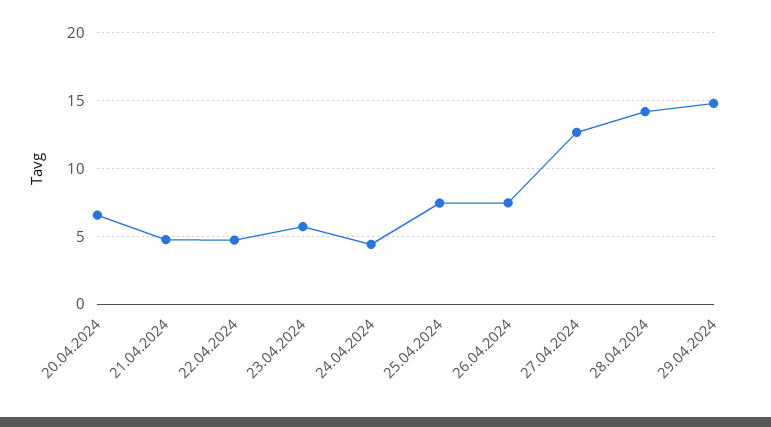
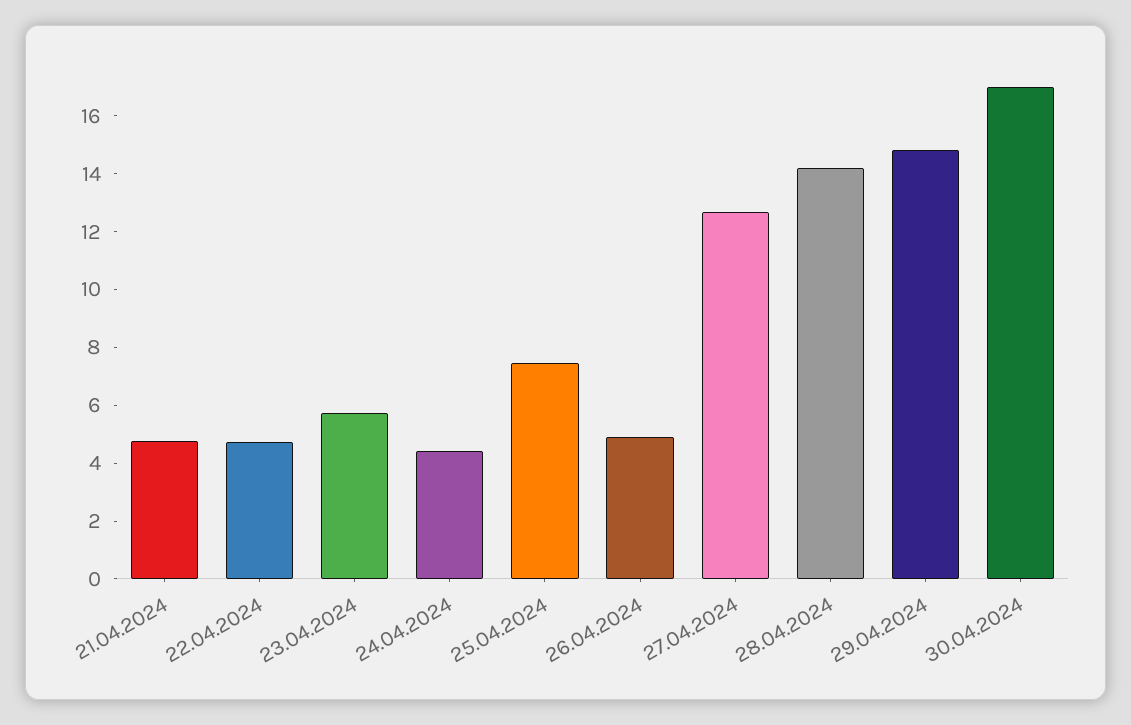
20.04.2024: 6.5 -> none
26.04.2024: 7.5 -> 5
30.04.2024: none -> 17

